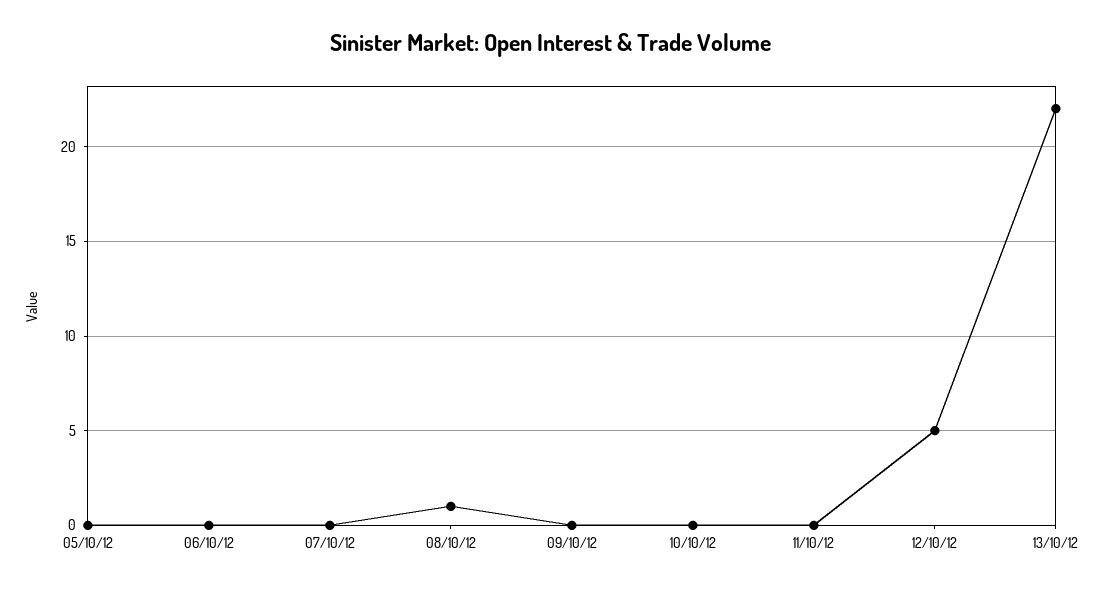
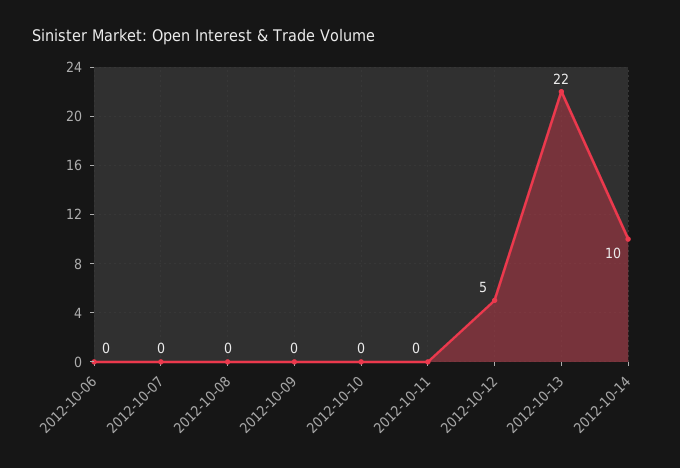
05/10/12: 0 -> none
08/10/12: 1 -> 0
2012-10-14: none -> 10

